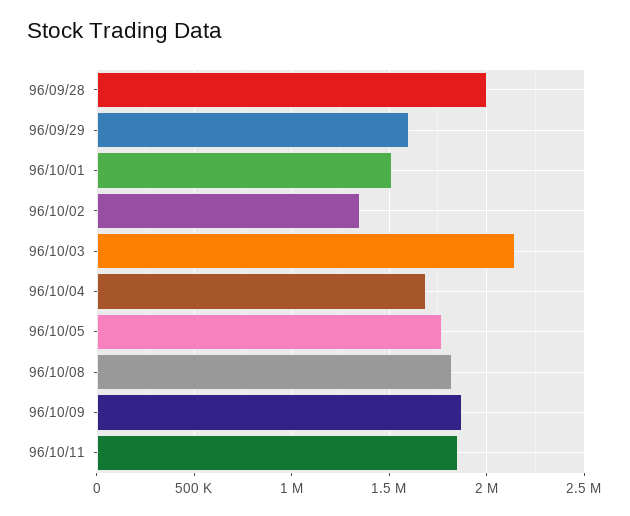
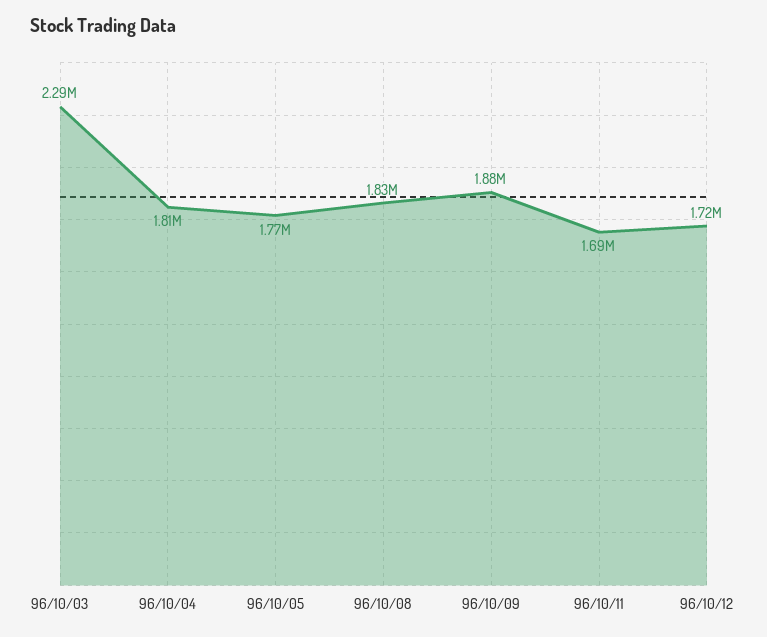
96/09/28: 2000000 -> none
96/09/29: 1600000 -> none
96/10/01: 1500000 -> none
96/10/02: 1350000 -> none
96/10/03: 2150000 -> 2290000
96/10/04: 1700000 -> 1810000
96/10/11: 1850000 -> 1690000
96/10/12: none -> 1720000

